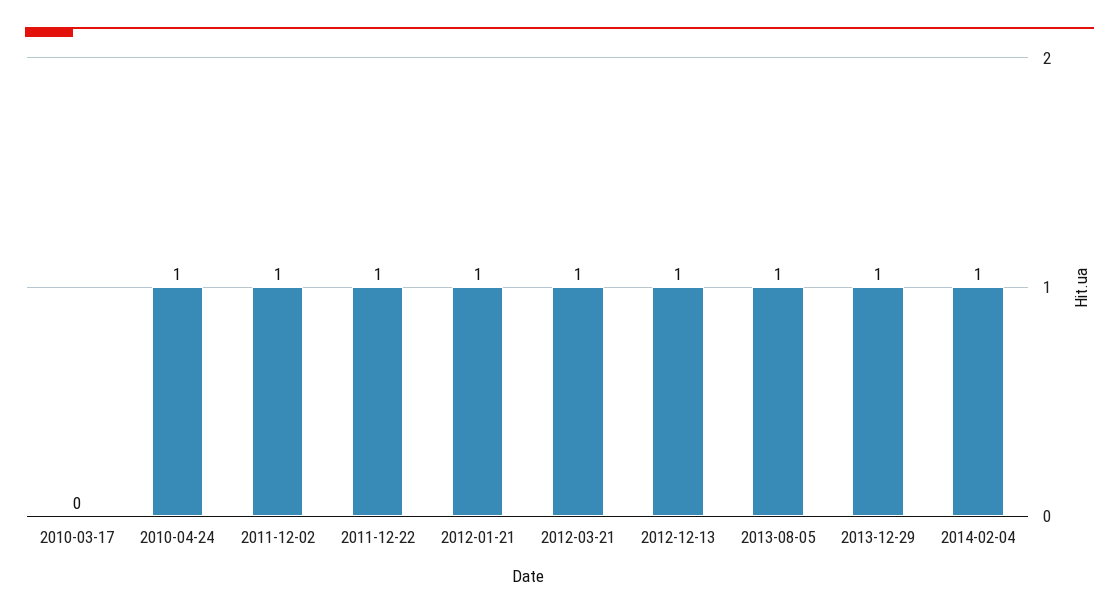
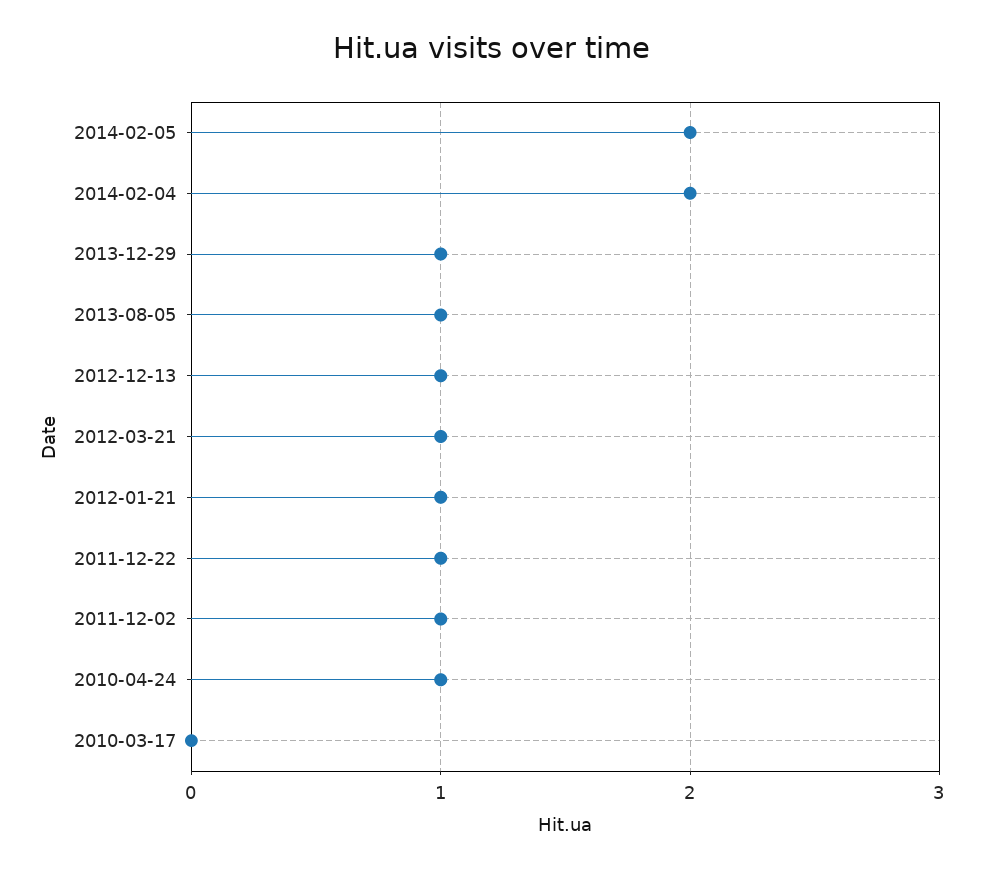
2014-02-04: 1 -> 2
2014-02-05: none -> 2

